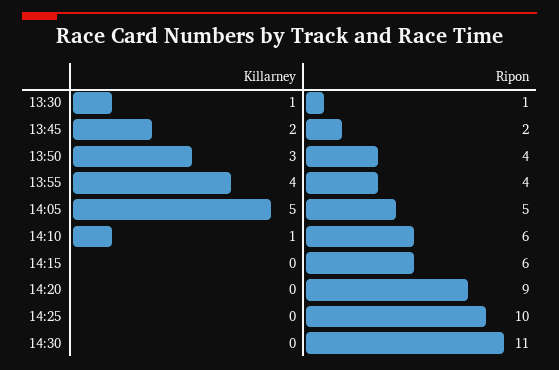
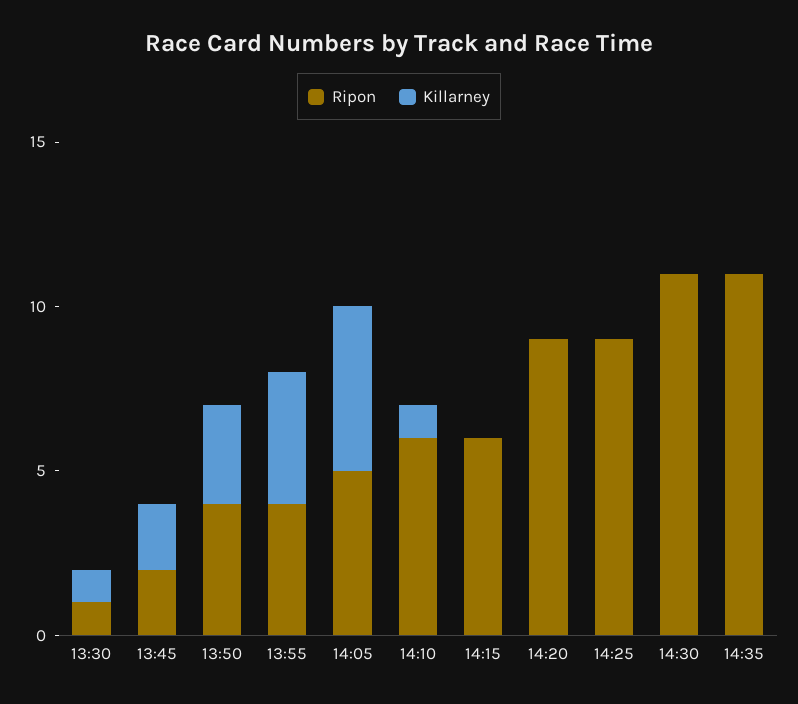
Ripon, 14:25: 10 -> 9
Ripon, 14:35: none -> 11
Killarney, 14:35: none -> 0

